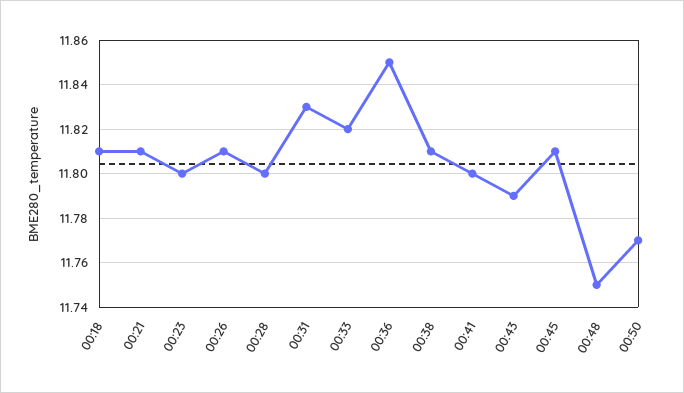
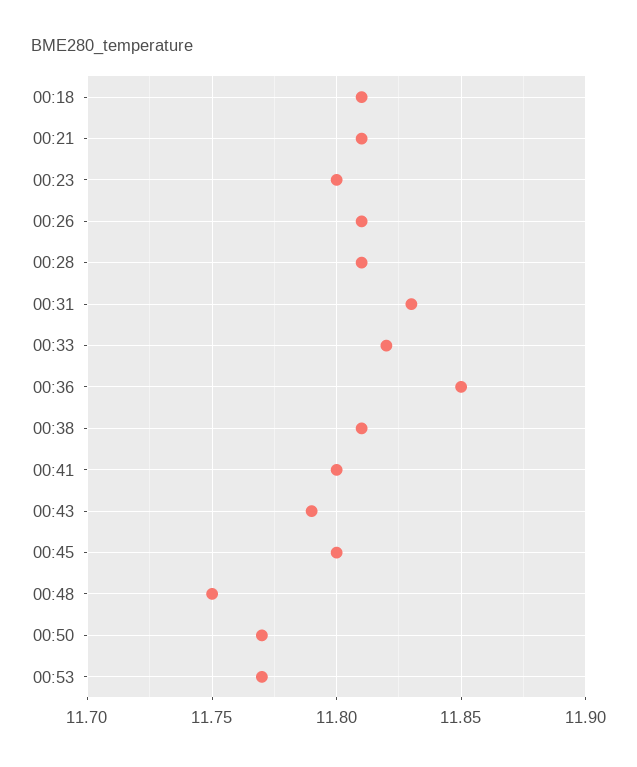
00:28: 11.8 -> 11.81
00:45: 11.81 -> 11.8
00:53: none -> 11.77

